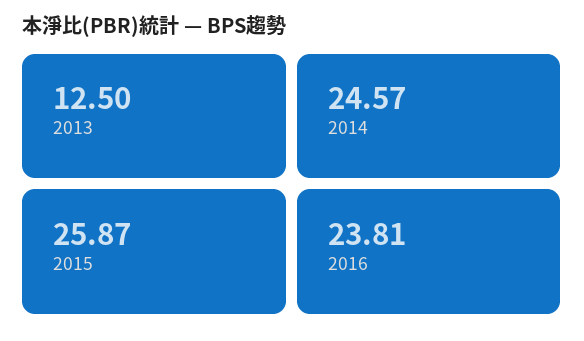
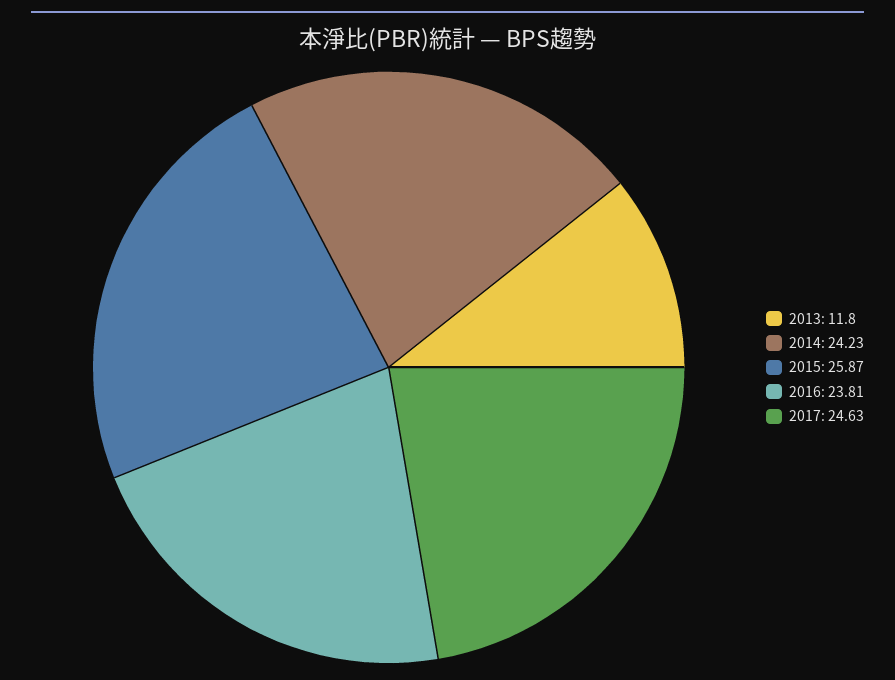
2013: 12.5 -> 11.8
2014: 24.57 -> 24.23
2017: none -> 24.63

